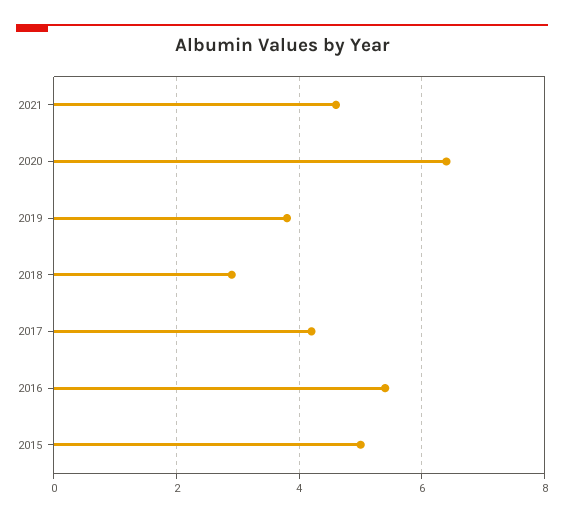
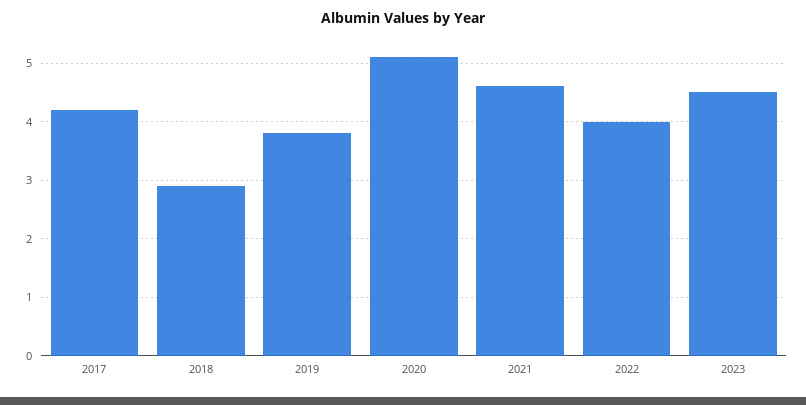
2020: 6.5 -> 5
2016: 5.5 -> none
2015: 5 -> none
2022: none -> 4
2023: none -> 4.5

